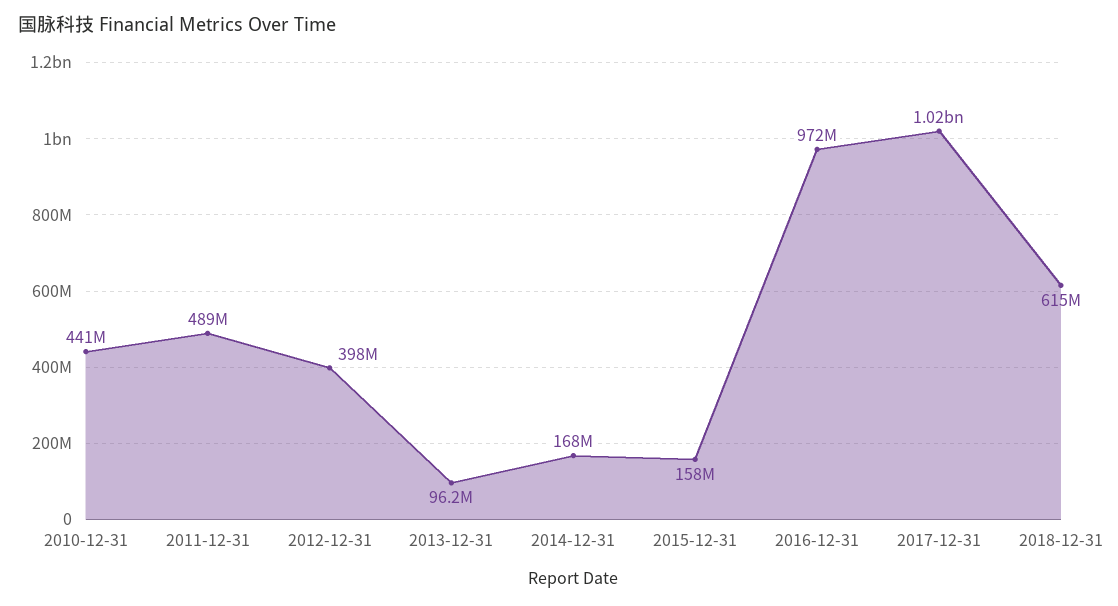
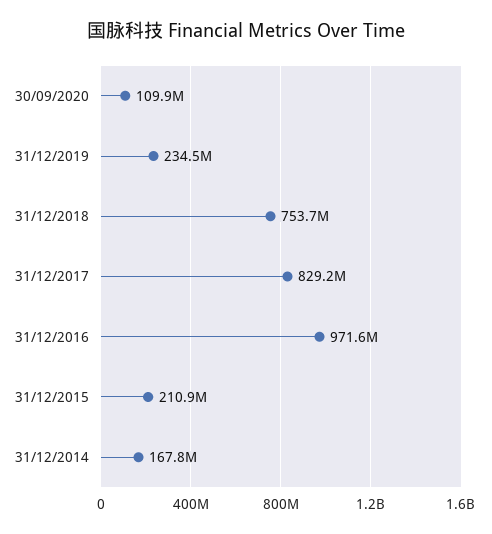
2010-12-31: 441000000 -> none
2011-12-31: 489000000 -> none
2012-12-31: 398000000 -> none
2013-12-31: 96200000 -> none
2015-12-31: 158000000 -> 210900000
2017-12-31: 1020000000 -> 829200000
2018-12-31: 615000000 -> 753700000
30/09/2020: none -> 109900000
31/12/2019: none -> 234500000

